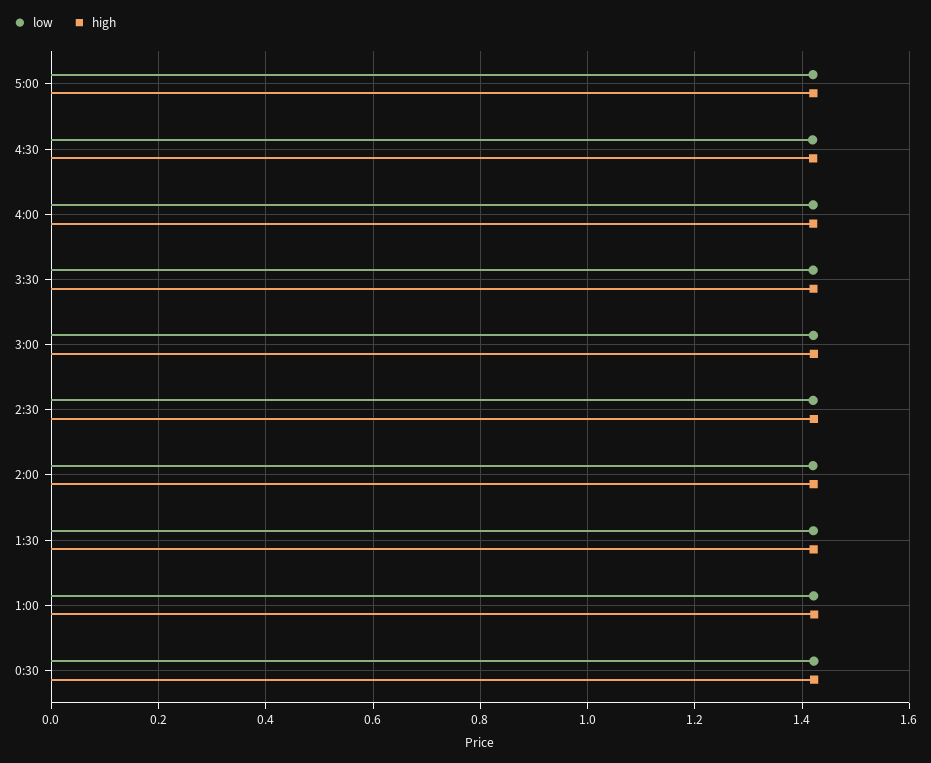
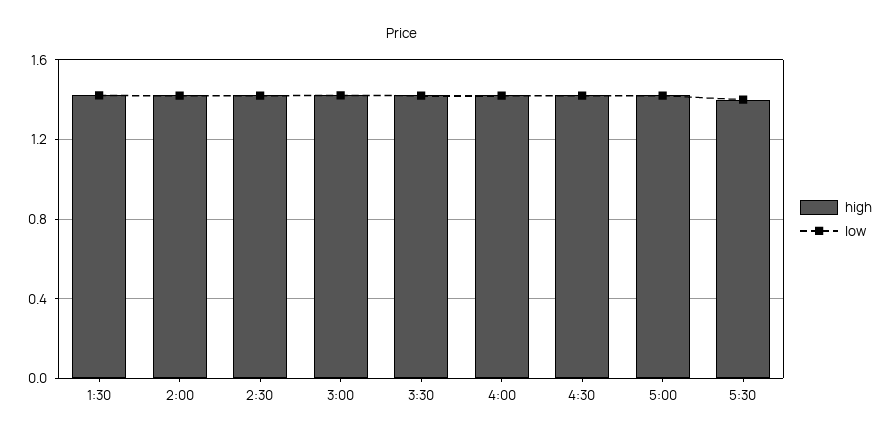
low, 1:00: 1.42 -> none
high, 1:00: 1.42 -> none
low, 0:30: 1.42 -> none
high, 0:30: 1.42 -> none
high, 5:30: none -> 1.4
low, 5:30: none -> 1.4

